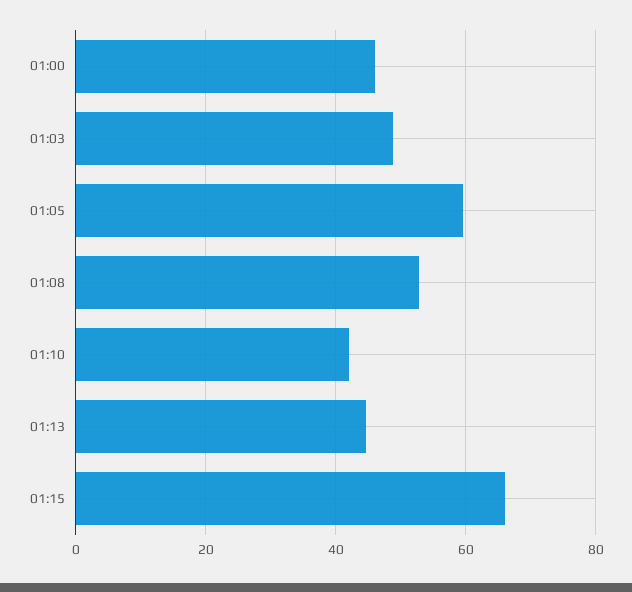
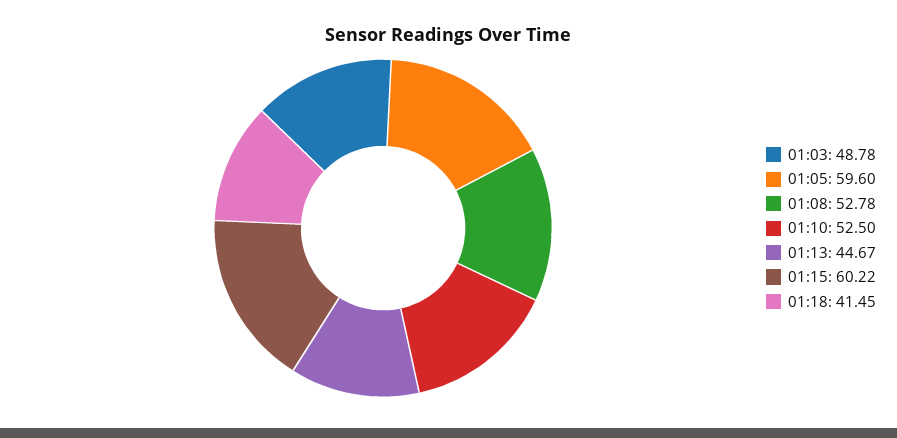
01:00: 46 -> none
01:10: 42 -> 52.5
01:15: 66 -> 60.22
01:18: none -> 41.45

